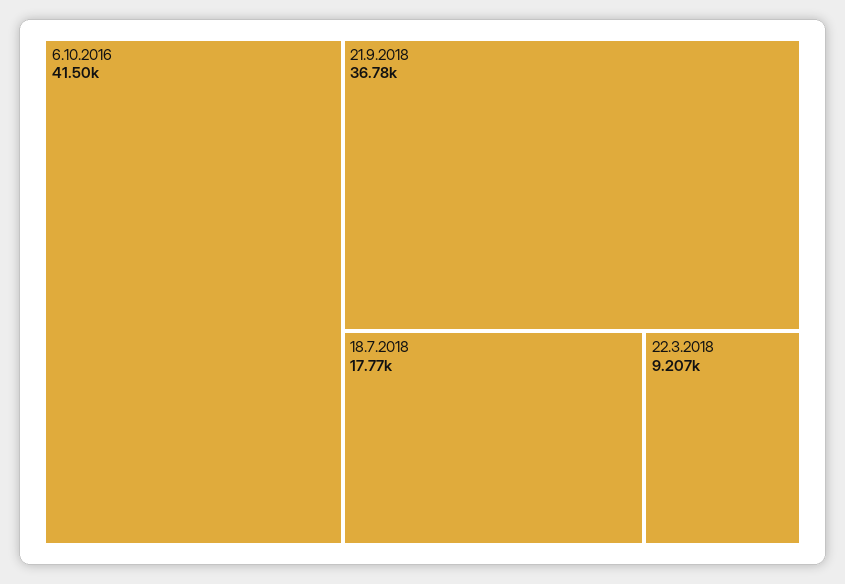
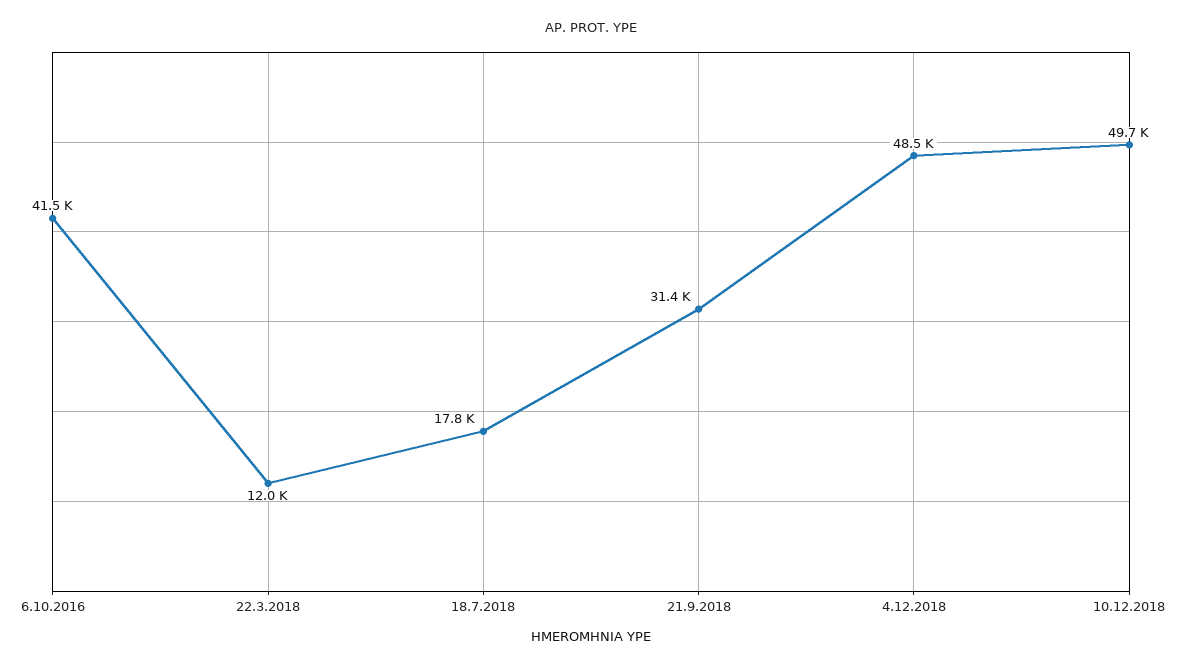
21.9.2018: 36780 -> 31400
22.3.2018: 9207 -> 12000
4.12.2018: none -> 48500
10.12.2018: none -> 49700

